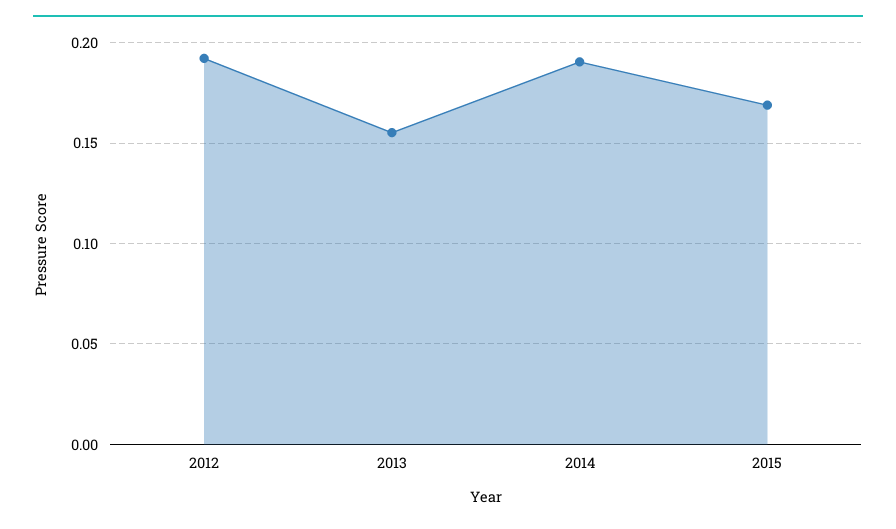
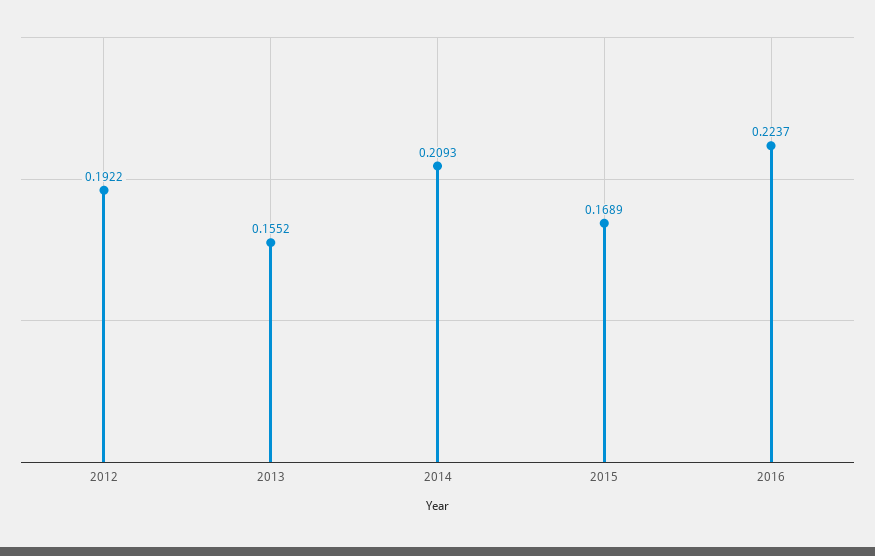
2014: 0.19 -> 0.2093
2016: none -> 0.2237

